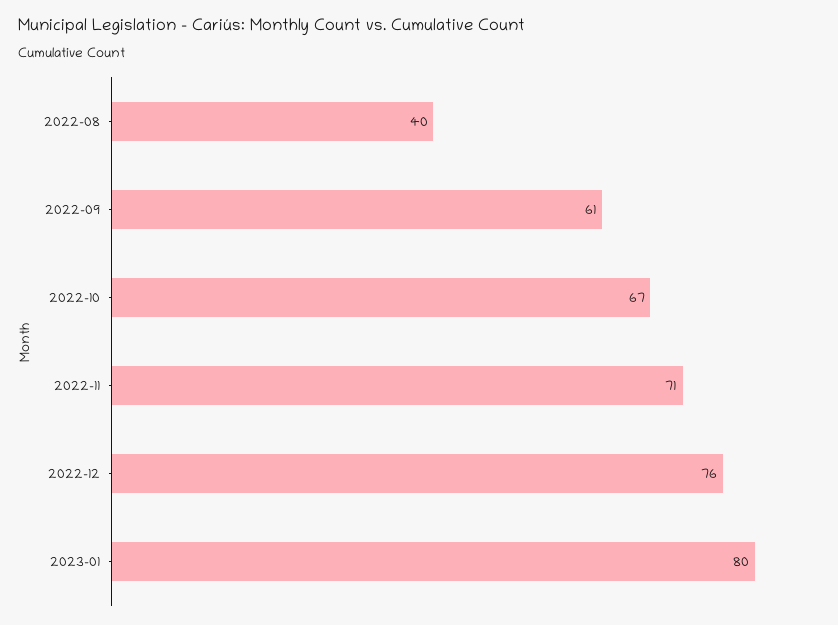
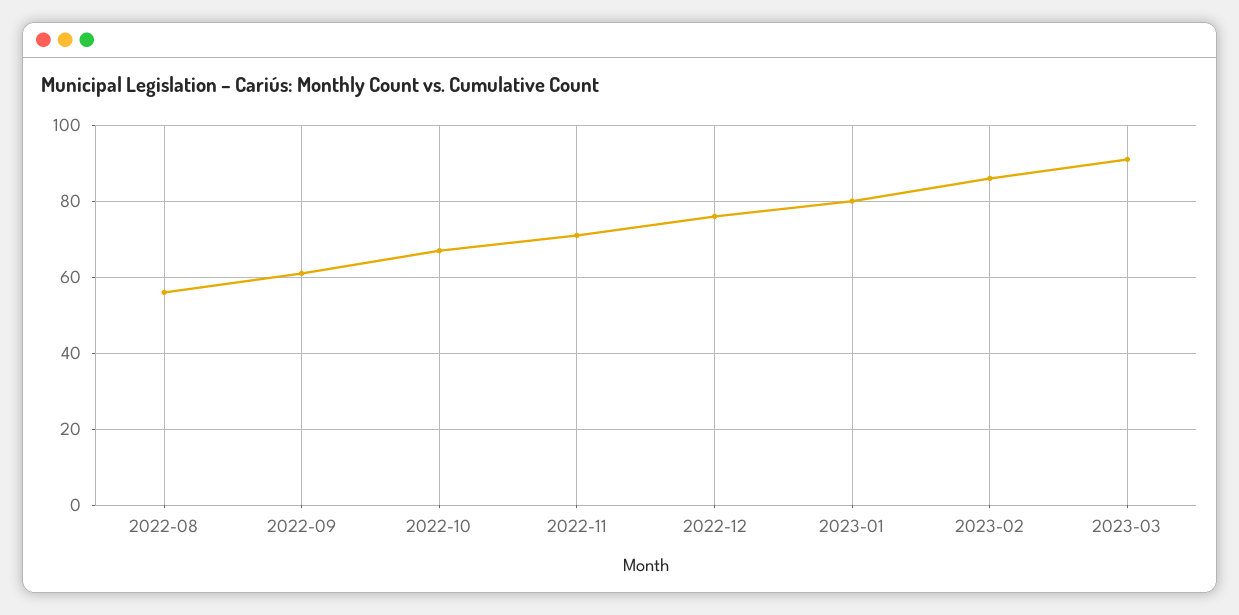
2022-08: 40 -> 55
2023-02: none -> 85
2023-03: none -> 90

